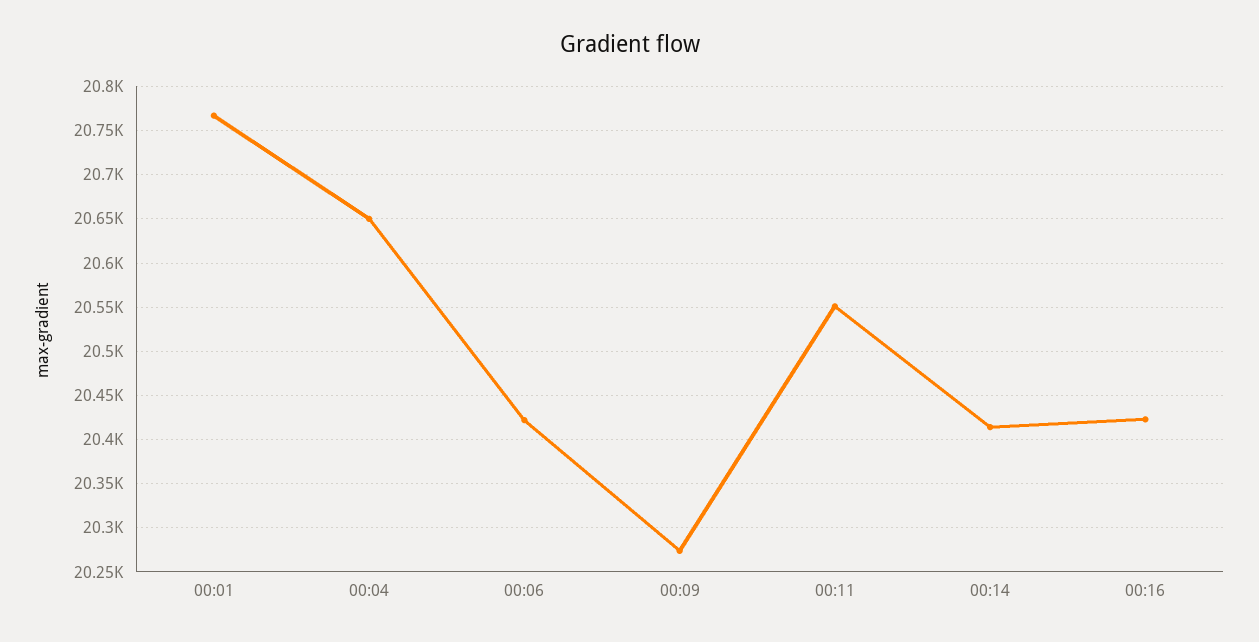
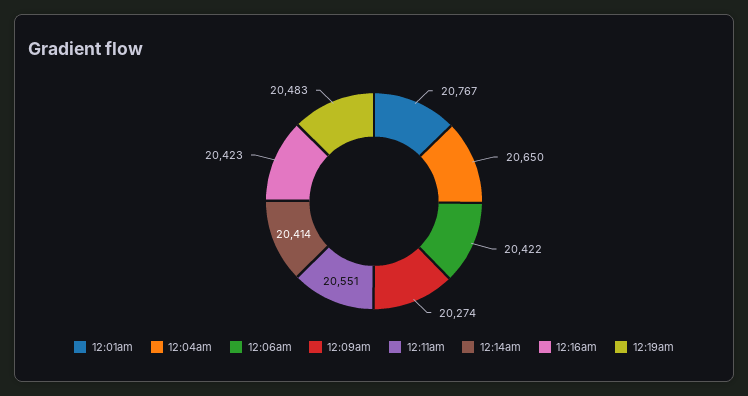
12:19am: none -> 20483

